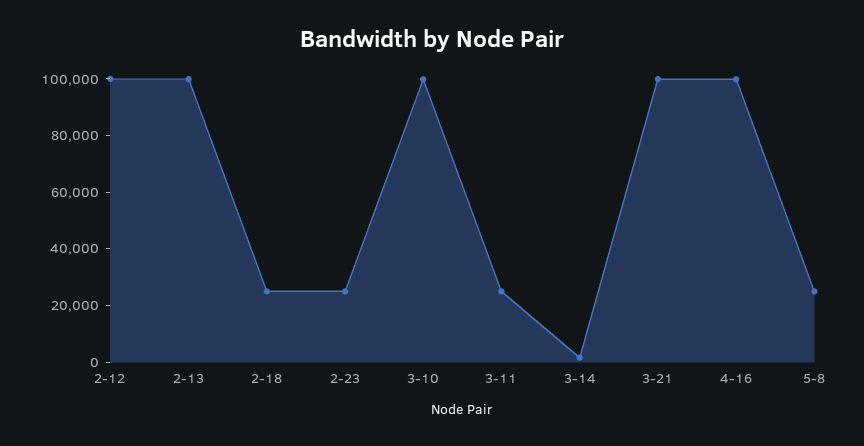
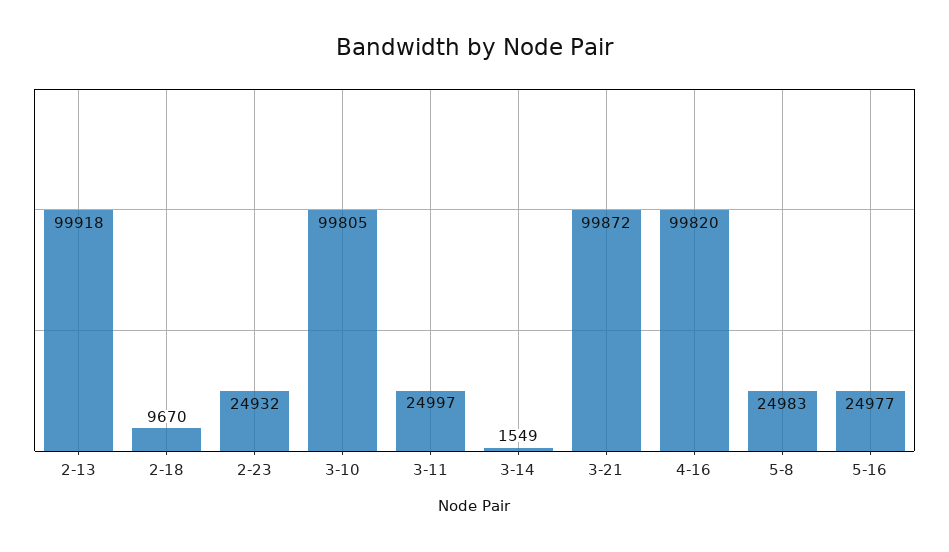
2-12: 100000 -> none
2-18: 25000 -> 9670
5-16: none -> 24977

